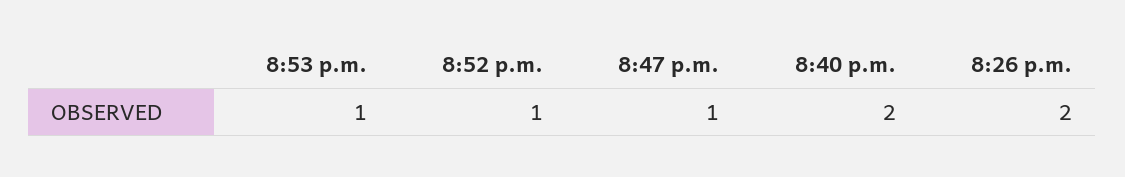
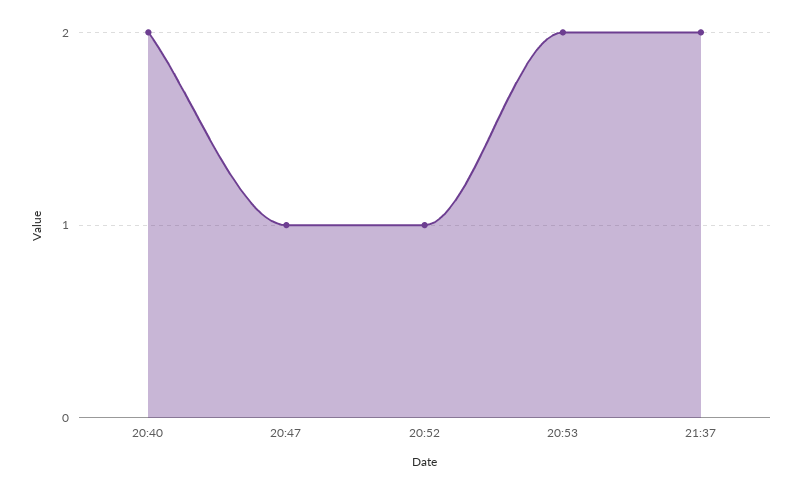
8:53 p.m.: 1 -> 2
8:26 p.m.: 2 -> none
21:37: none -> 2

